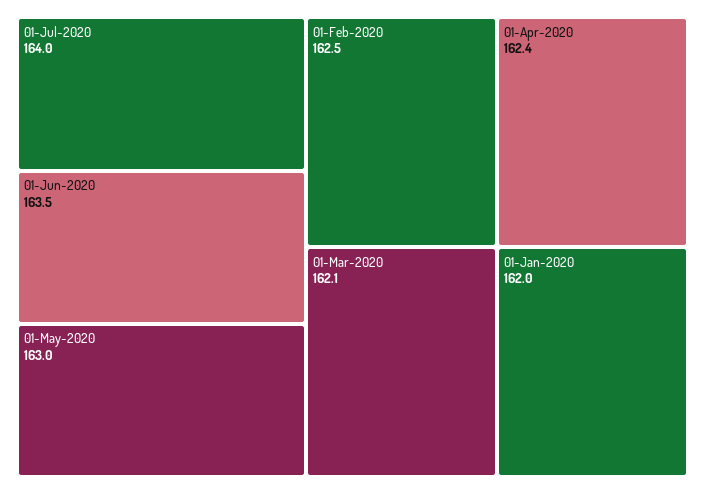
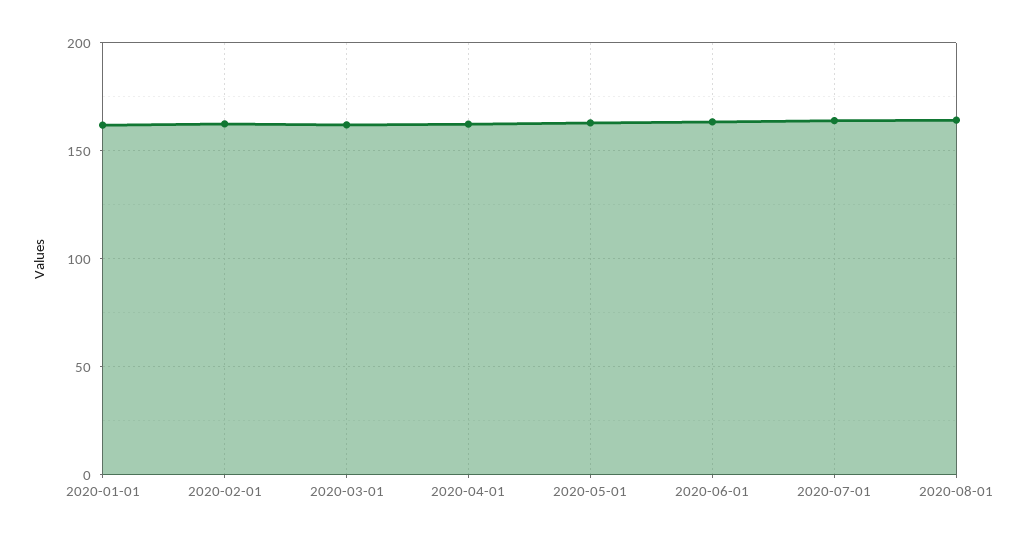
2020-08-01: none -> 165

